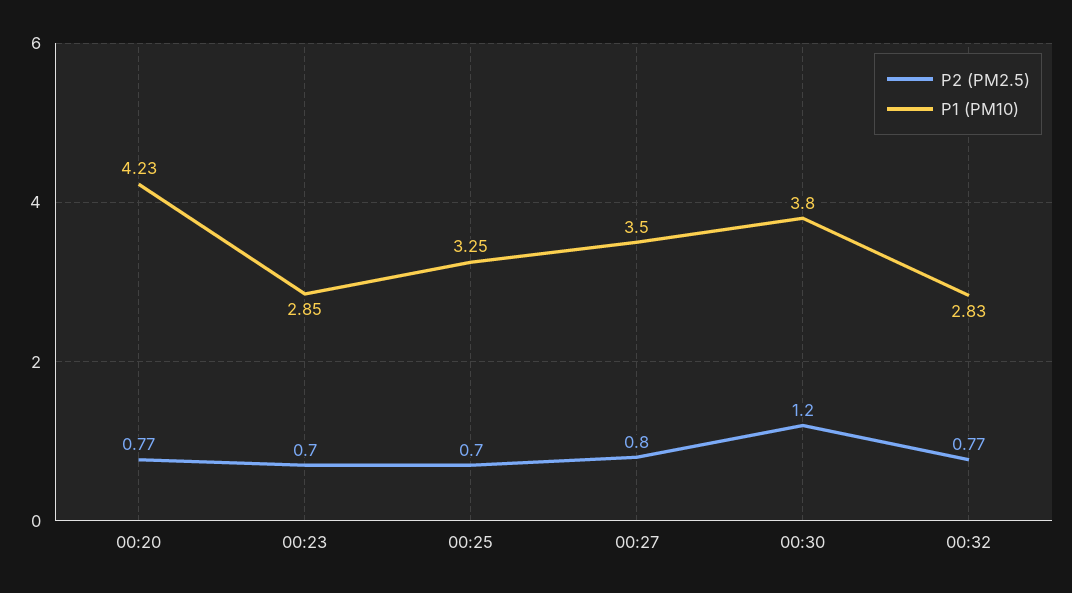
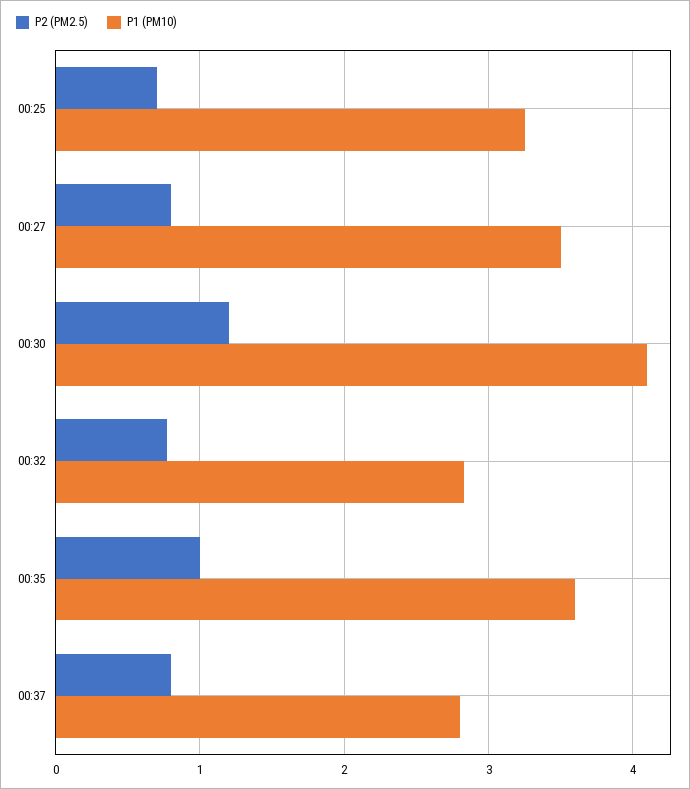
P2 (PM2.5), 00:20: 0.77 -> none
P1 (PM10), 00:20: 4.23 -> none
P2 (PM2.5), 00:23: 0.7 -> none
P1 (PM10), 00:23: 2.85 -> none
P1 (PM10), 00:30: 3.8 -> 4.1
P2 (PM2.5), 00:35: none -> 1
P1 (PM10), 00:35: none -> 3.6
P2 (PM2.5), 00:37: none -> 0.8
P1 (PM10), 00:37: none -> 2.8

